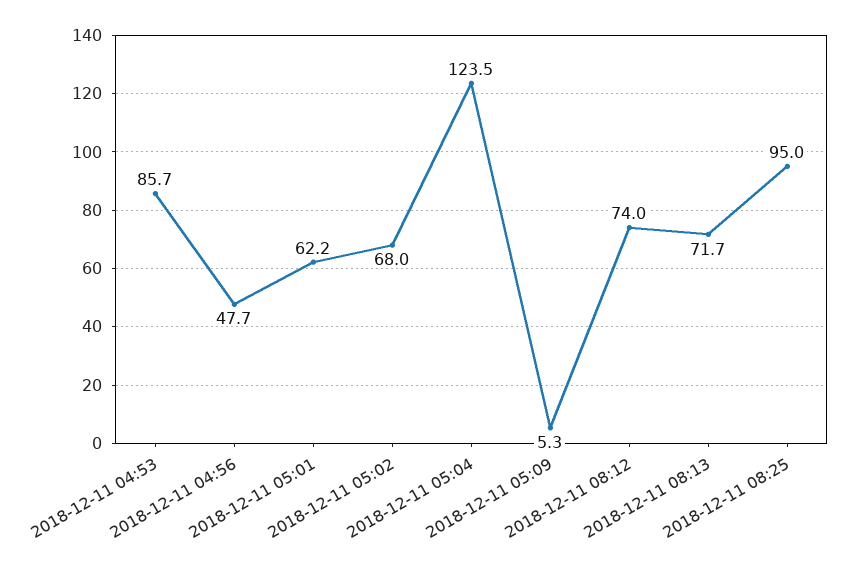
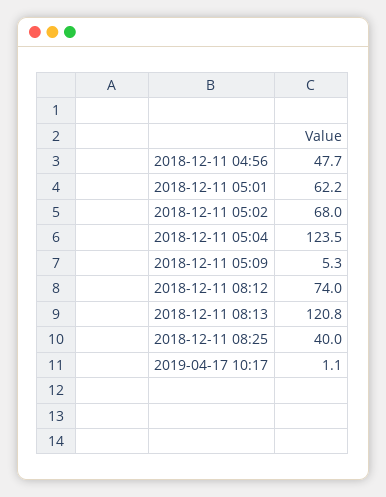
2018-12-11 04:53: 85.7 -> none
2018-12-11 08:13: 71.7 -> 120.8
2018-12-11 08:25: 95 -> 40
2019-04-17 10:17: none -> 1.1

